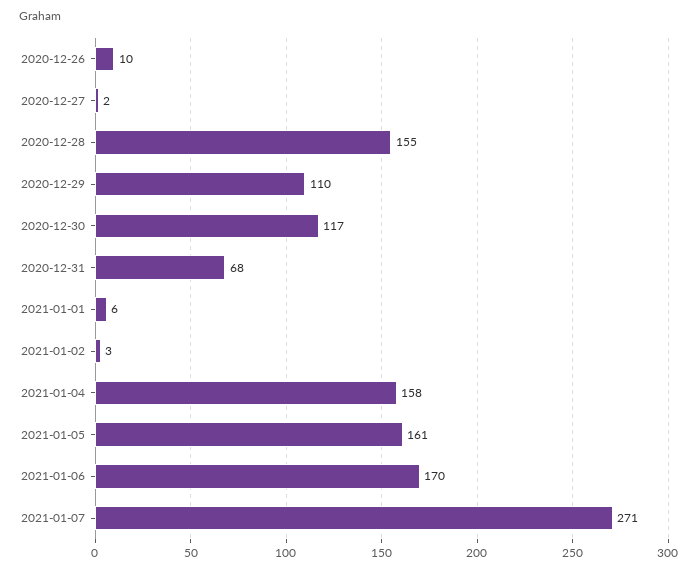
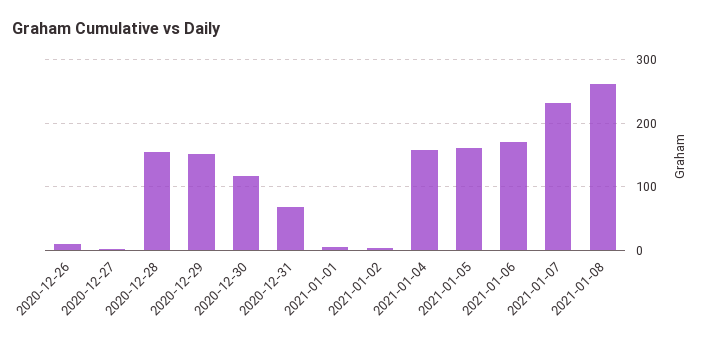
2020-12-29: 110 -> 150
2021-01-07: 271 -> 230
2021-01-08: none -> 260

